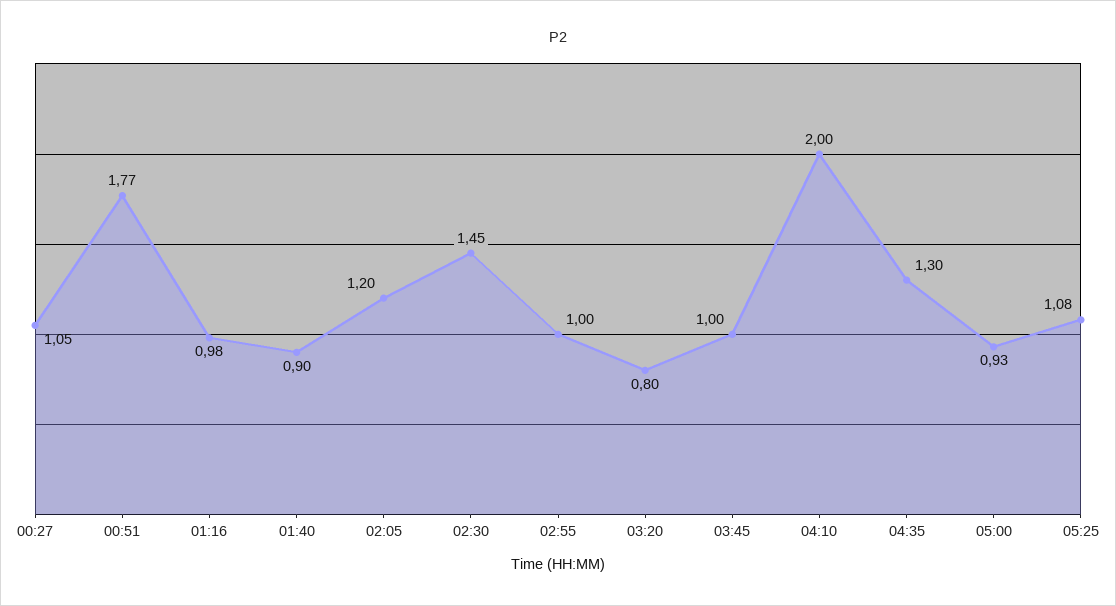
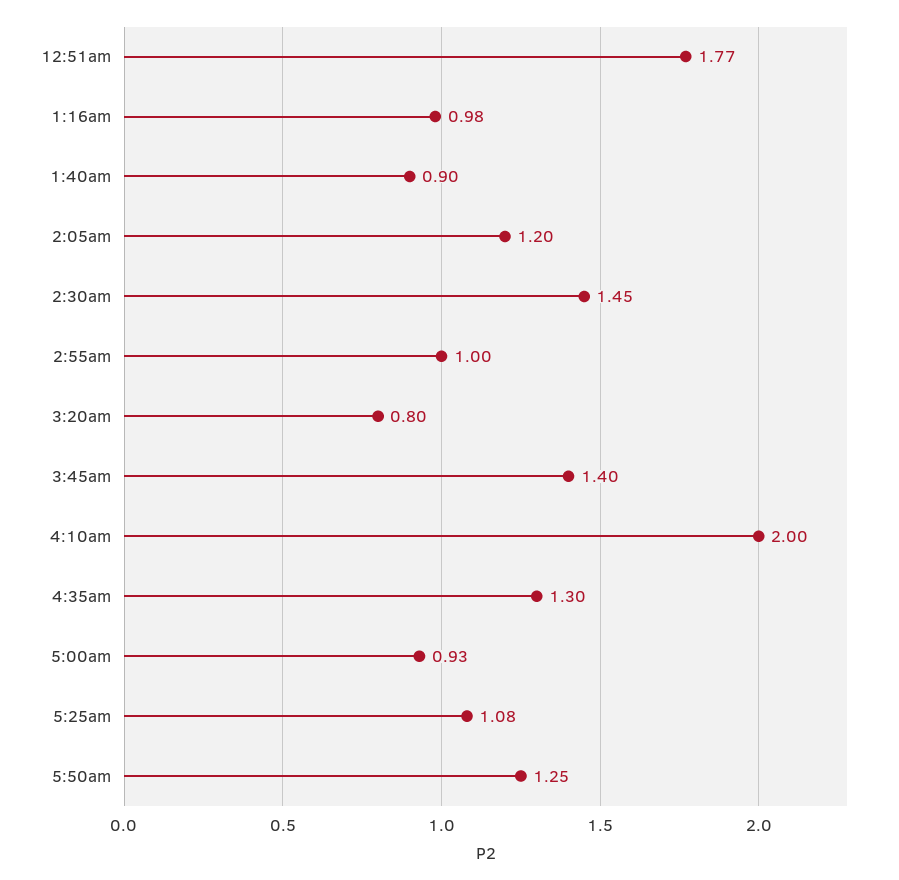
00:27: 1.05 -> none
03:45: 1 -> 1.4
5:50am: none -> 1.25

